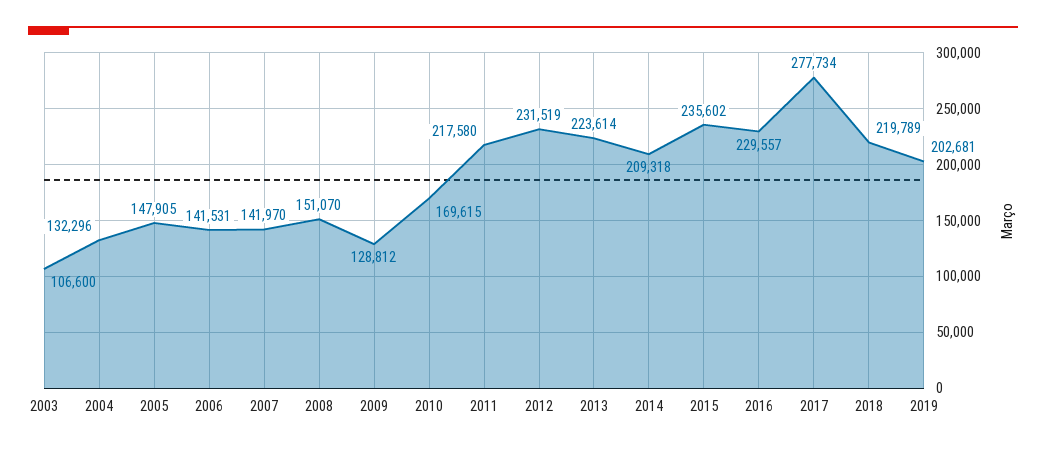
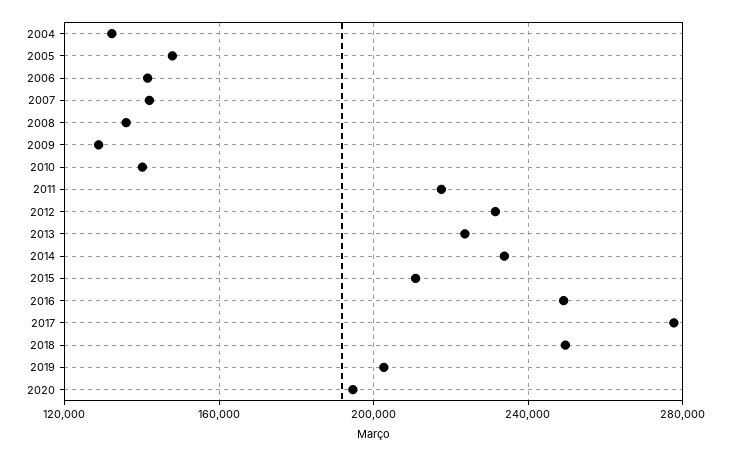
2003: 106600 -> none
2008: 151070 -> 135000
2010: 169615 -> 140000
2014: 209318 -> 235000
2015: 235602 -> 210000
2016: 229557 -> 250000
2018: 219789 -> 250000
2020: none -> 195000

